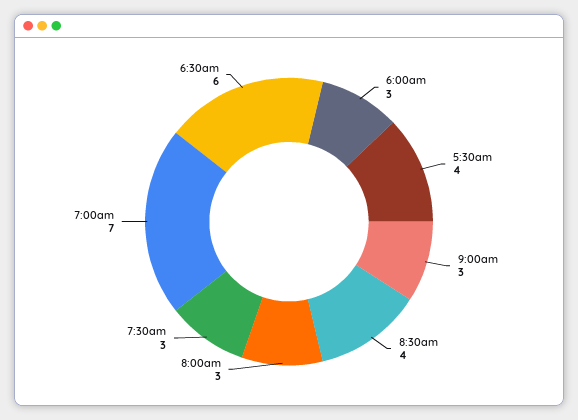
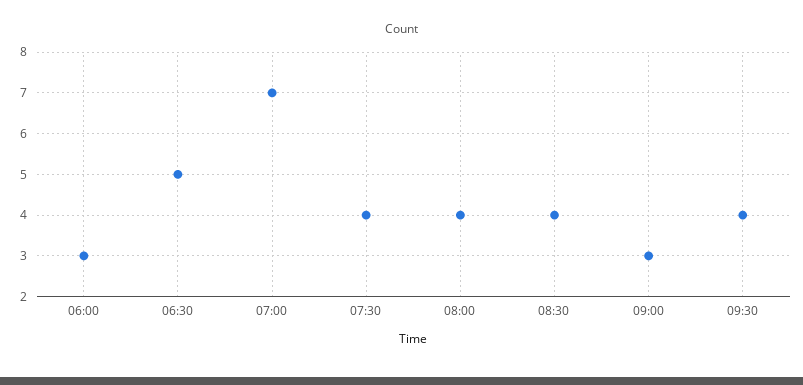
5:30am: 4 -> none
8:00am: 3 -> 4
7:30am: 3 -> 4
6:30am: 6 -> 5
09:30: none -> 4

